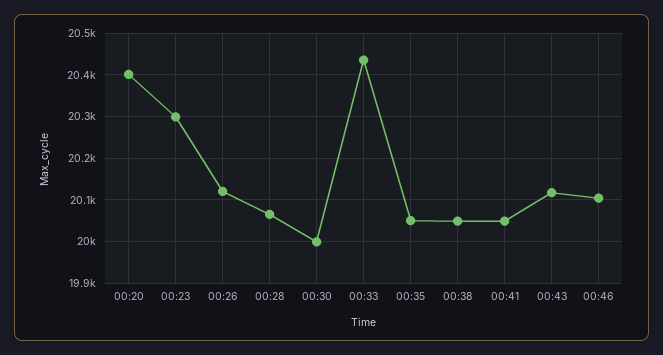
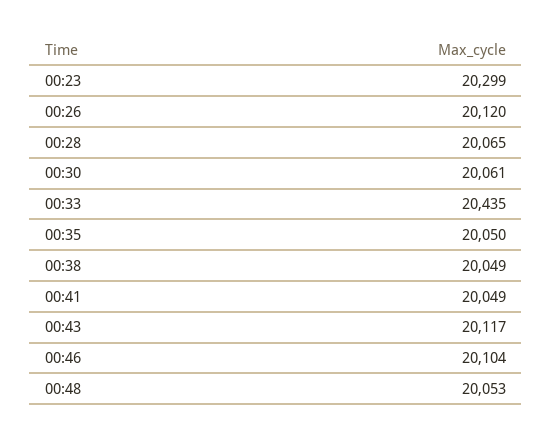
00:20: 20400 -> none
00:30: 20000 -> 20061
00:48: none -> 20053

